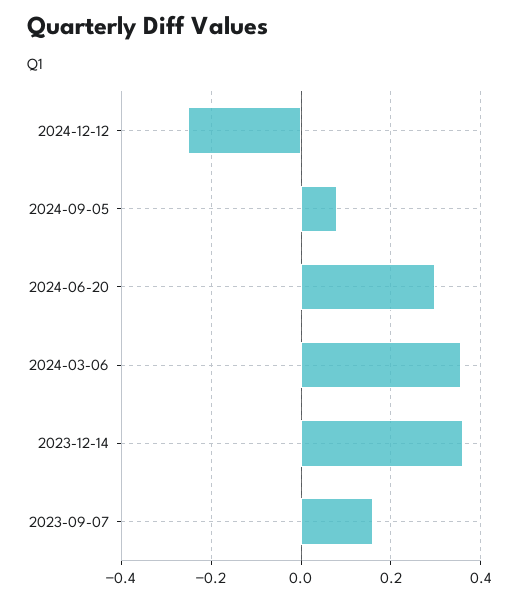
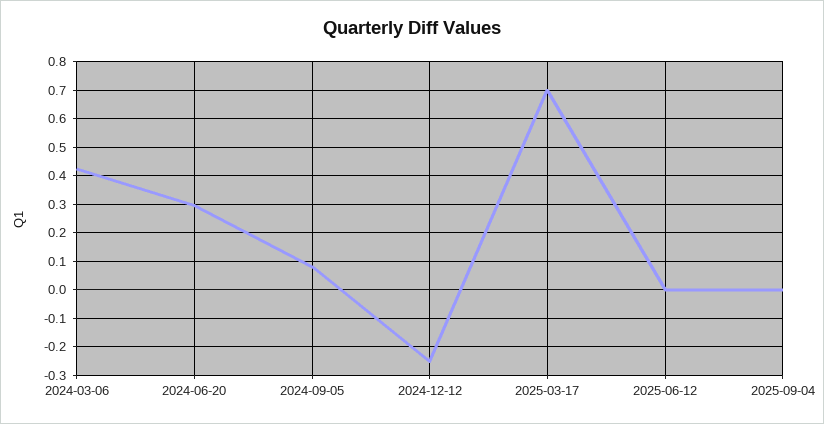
2024-03-06: 0.36 -> 0.425
2023-12-14: 0.36 -> none
2023-09-07: 0.16 -> none
2025-03-17: none -> 0.7
2025-06-12: none -> 0
2025-09-04: none -> 0

